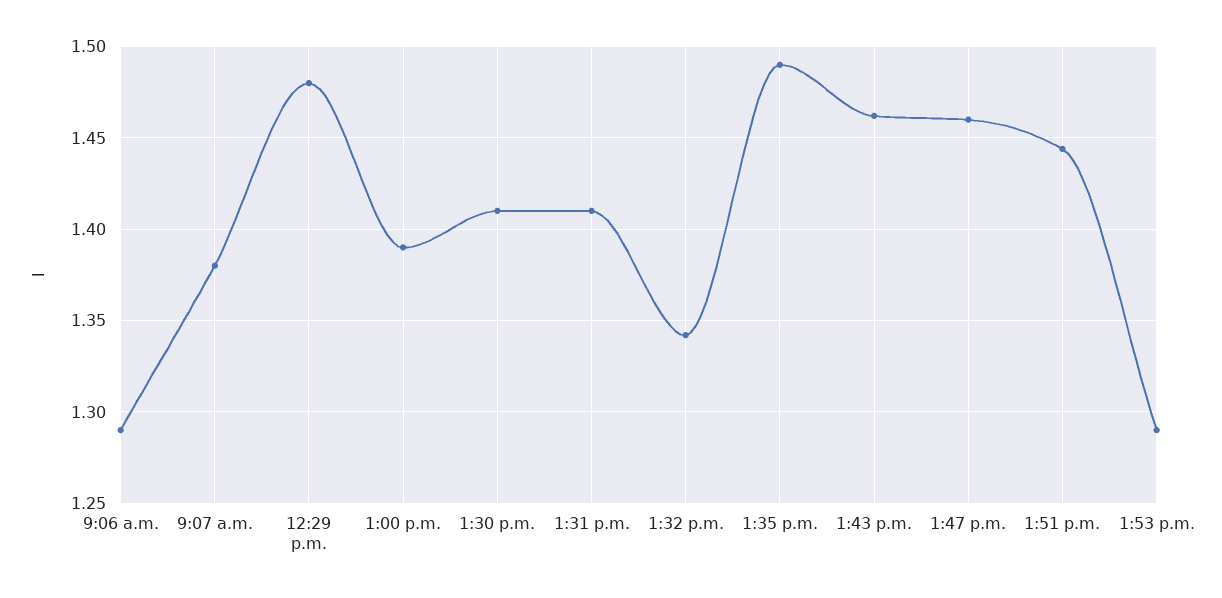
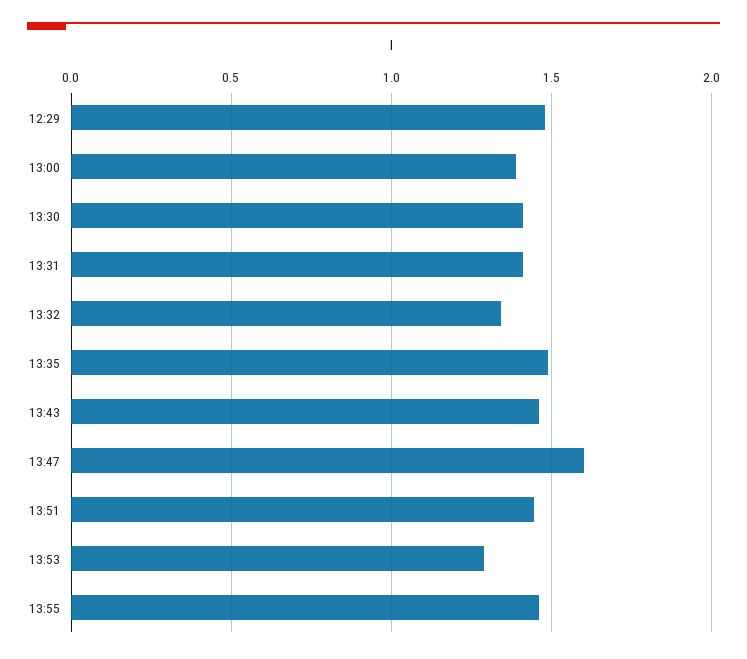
9:06 a.m.: 1.29 -> none
9:07 a.m.: 1.38 -> none
1:47 p.m.: 1.46 -> 1.6
13:55: none -> 1.45

